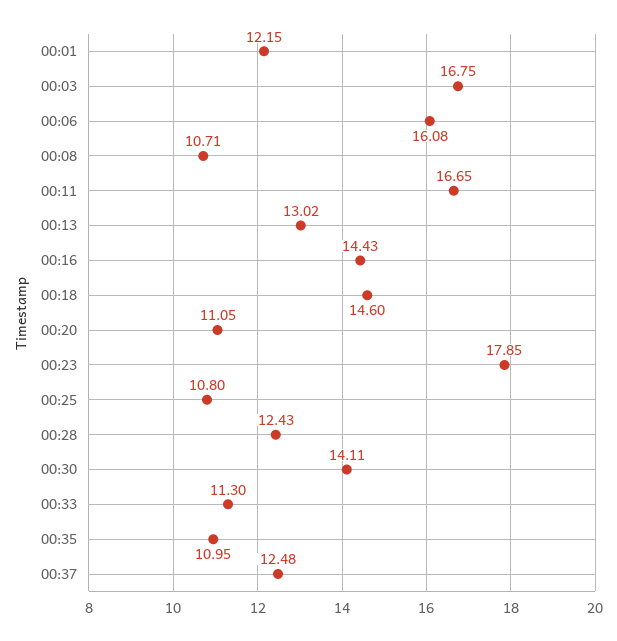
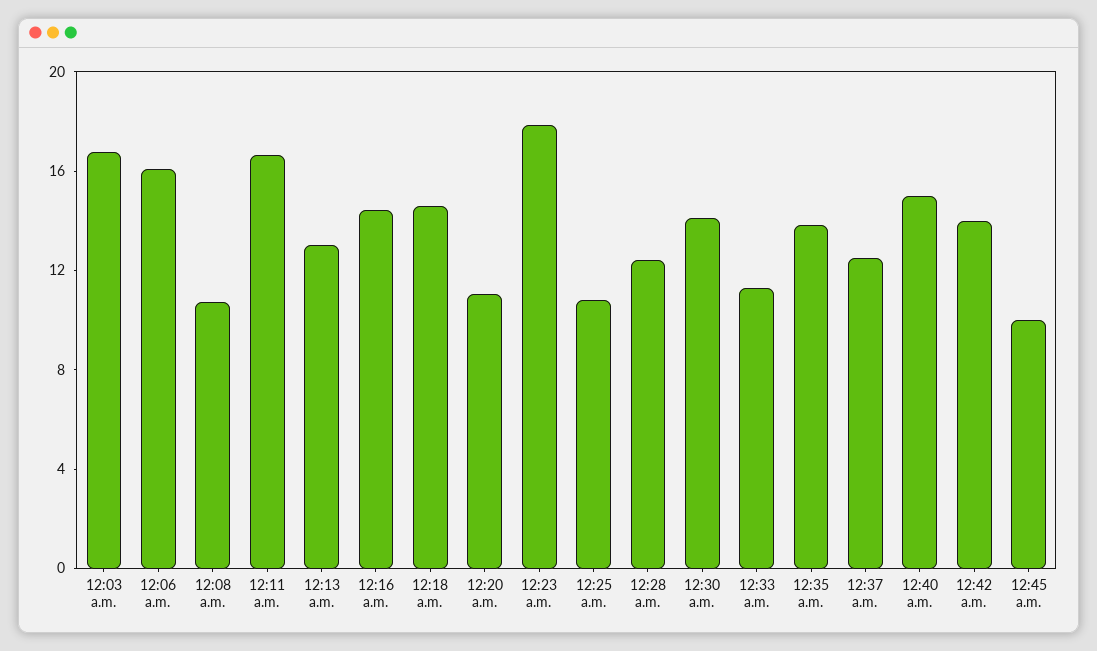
00:01: 12.15 -> none
00:35: 10.95 -> 14
12:40 a.m.: none -> 15
12:42 a.m.: none -> 14
12:45 a.m.: none -> 10

